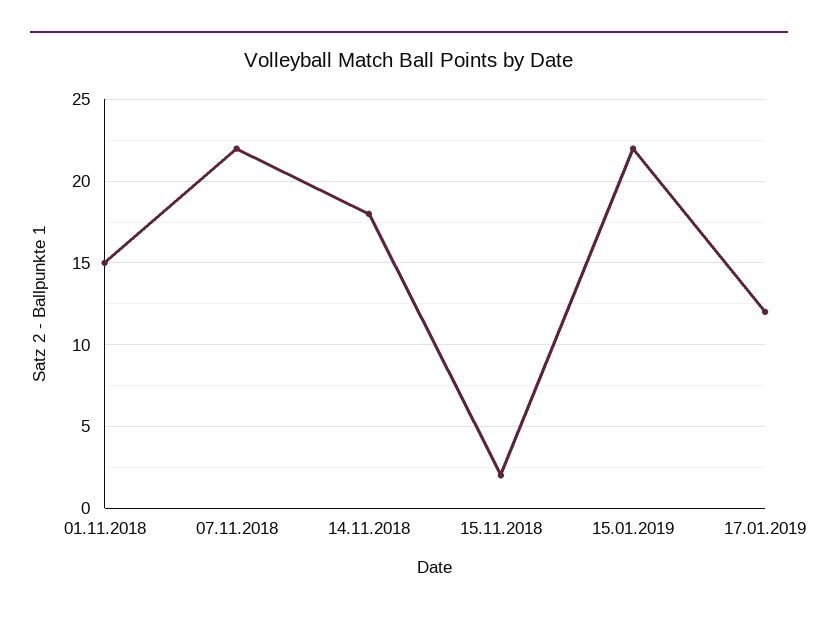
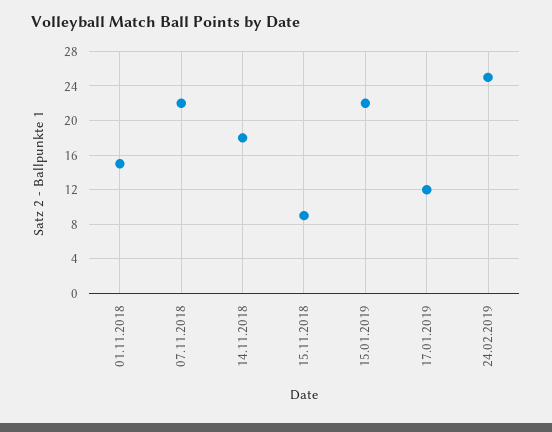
15.11.2018: 2 -> 9
24.02.2019: none -> 25

